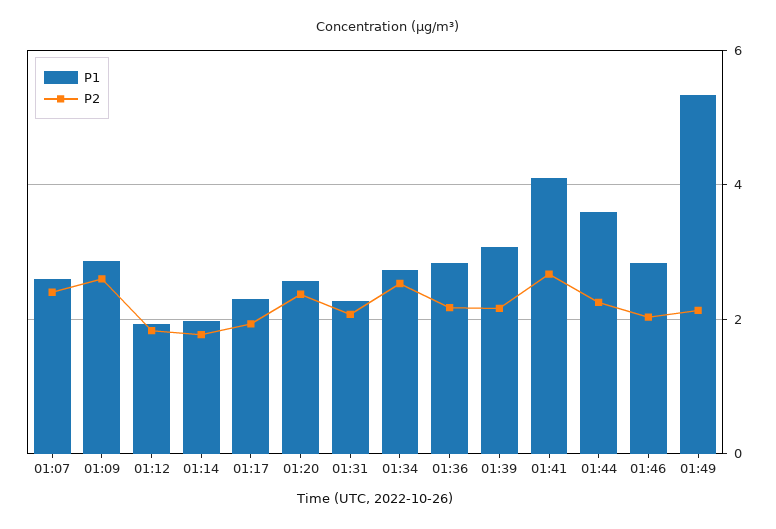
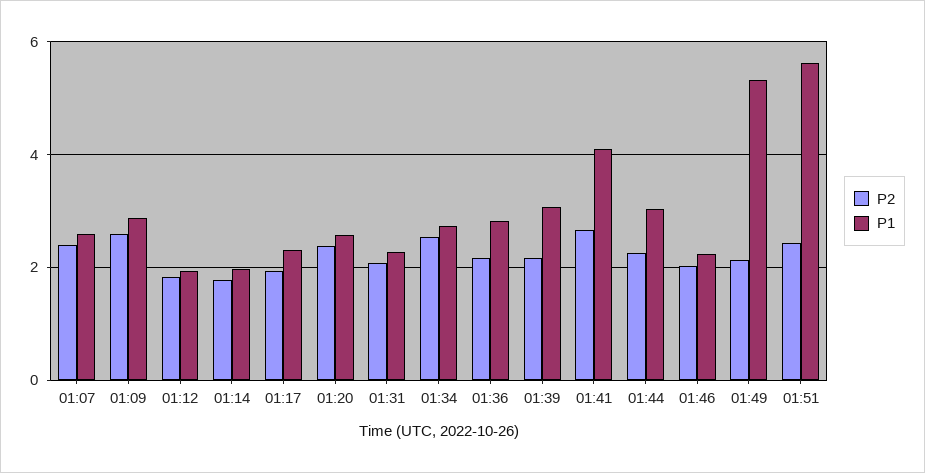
P1, 01:44: 3.6 -> 3
P1, 01:46: 2.8 -> 2.2
P2, 01:51: none -> 2.4
P1, 01:51: none -> 5.6

